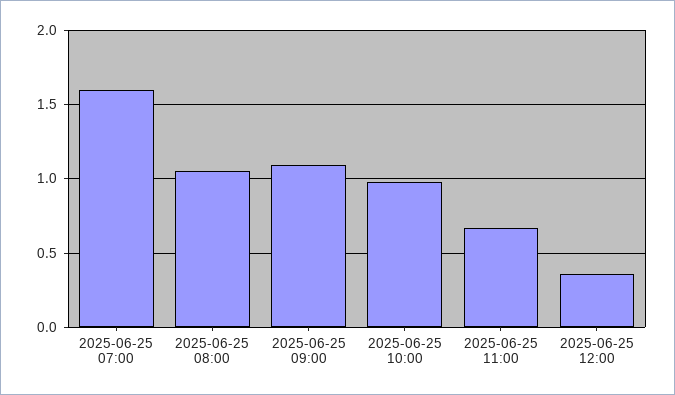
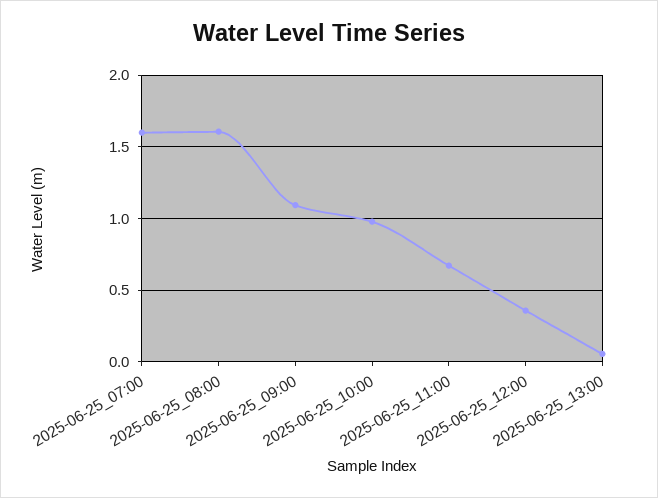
2025-06-25 08:00: 1.05 -> 1.6
2025-06-25_13:00: none -> 0.05

